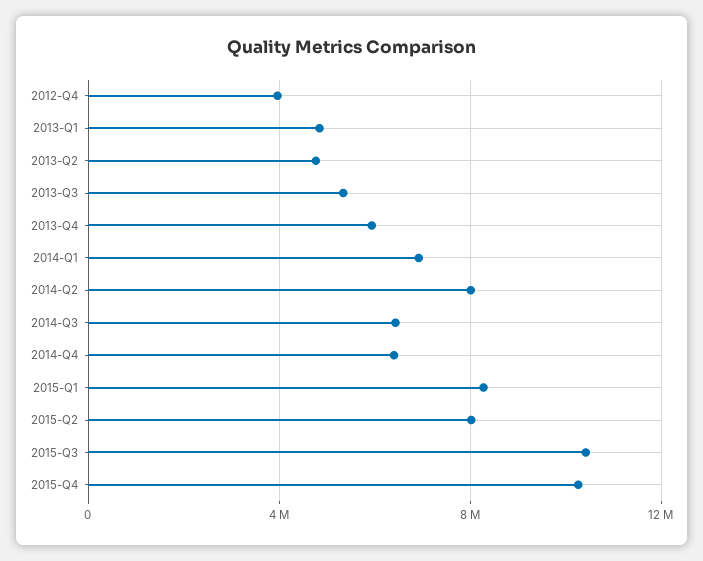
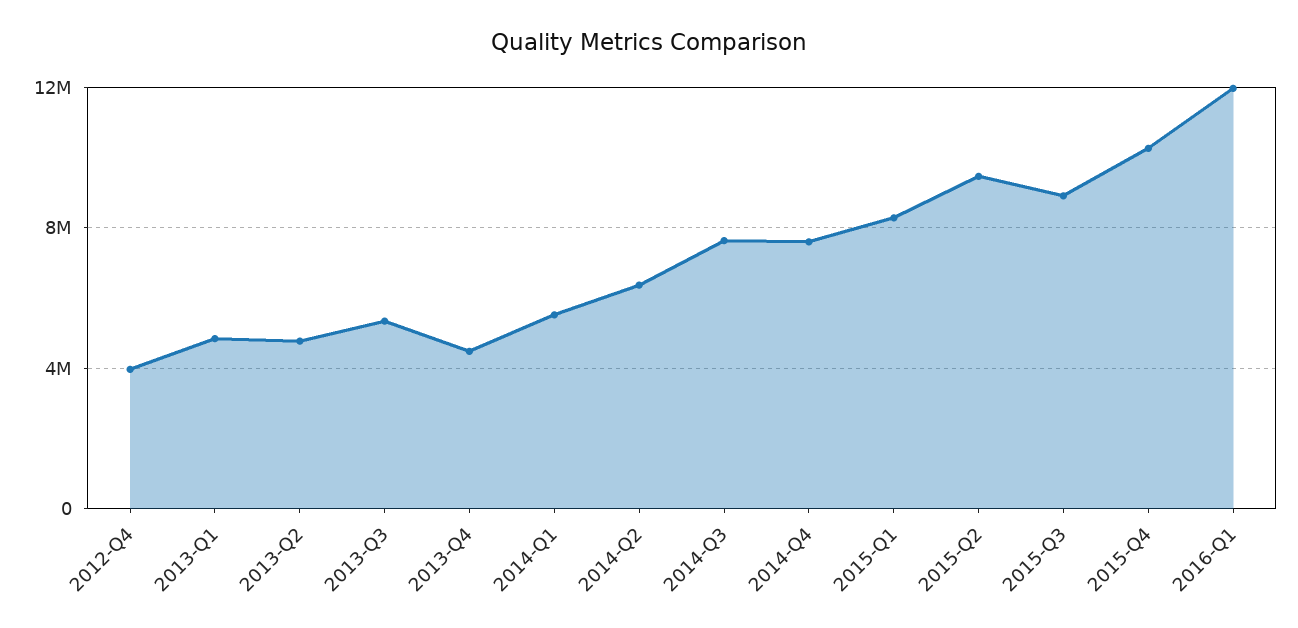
2013-Q4: 6000000 -> 4500000
2014-Q1: 7000000 -> 5500000
2014-Q2: 8000000 -> 6500000
2014-Q3: 6500000 -> 7500000
2014-Q4: 6500000 -> 7500000
2015-Q2: 8000000 -> 9500000
2015-Q3: 10500000 -> 9000000
2016-Q1: none -> 12000000

